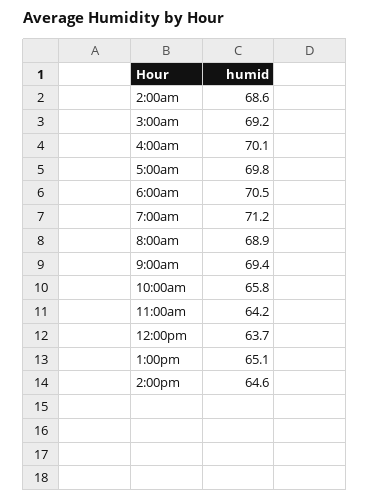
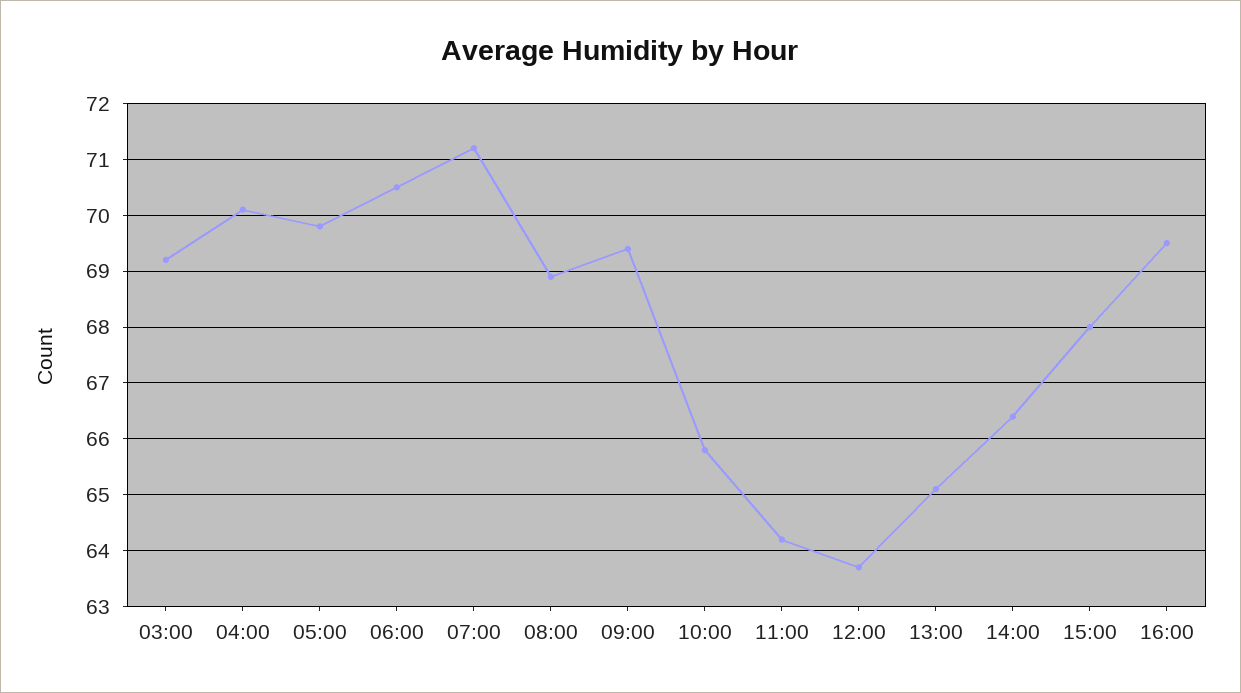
2:00am: 68.6 -> none
2:00pm: 64.6 -> 66.5
15:00: none -> 68
16:00: none -> 69.5

